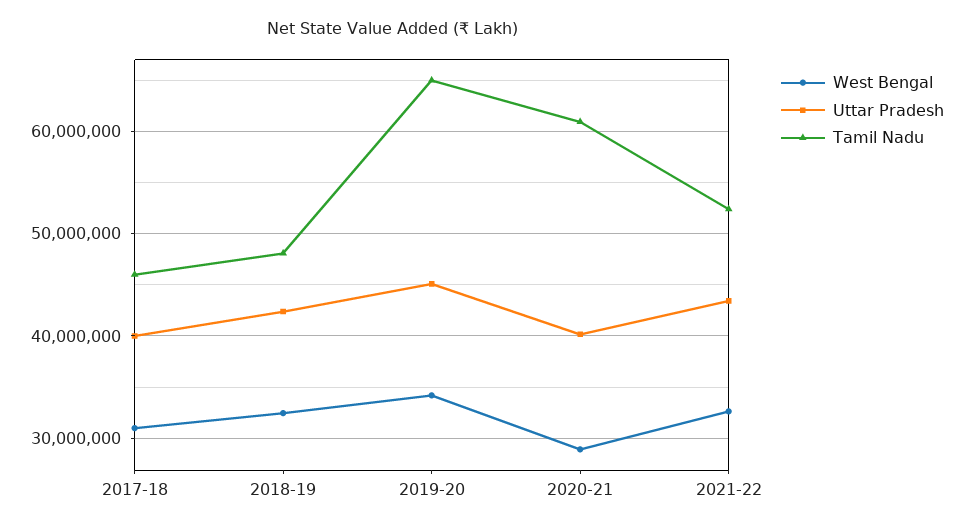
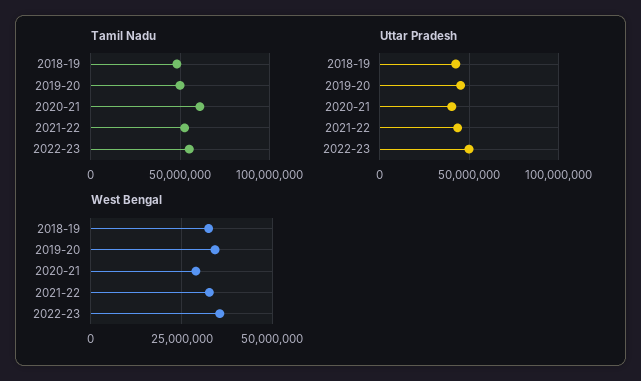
West Bengal, 2017-18: 31000000 -> none
Uttar Pradesh, 2017-18: 40000000 -> none
Tamil Nadu, 2017-18: 46000000 -> none
Tamil Nadu, 2019-20: 65000000 -> 50000000
Tamil Nadu, 2022-23: none -> 55000000
Uttar Pradesh, 2022-23: none -> 50000000
West Bengal, 2022-23: none -> 35000000

